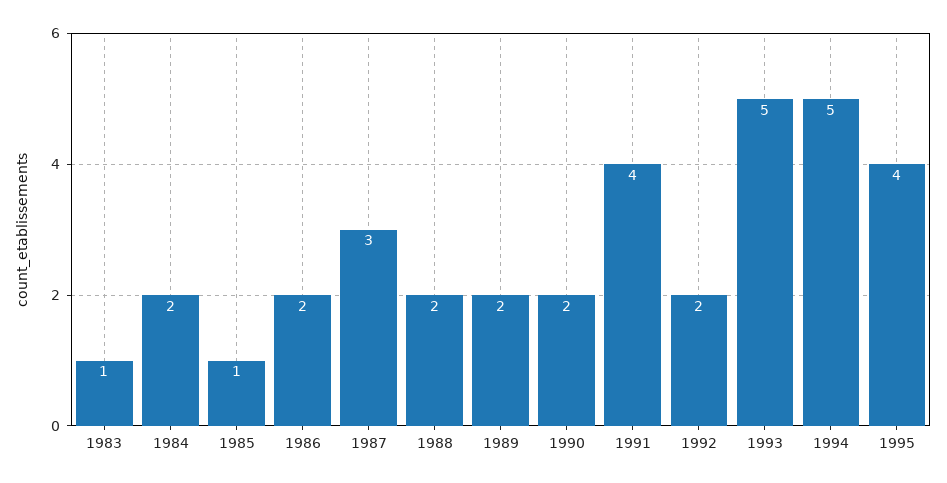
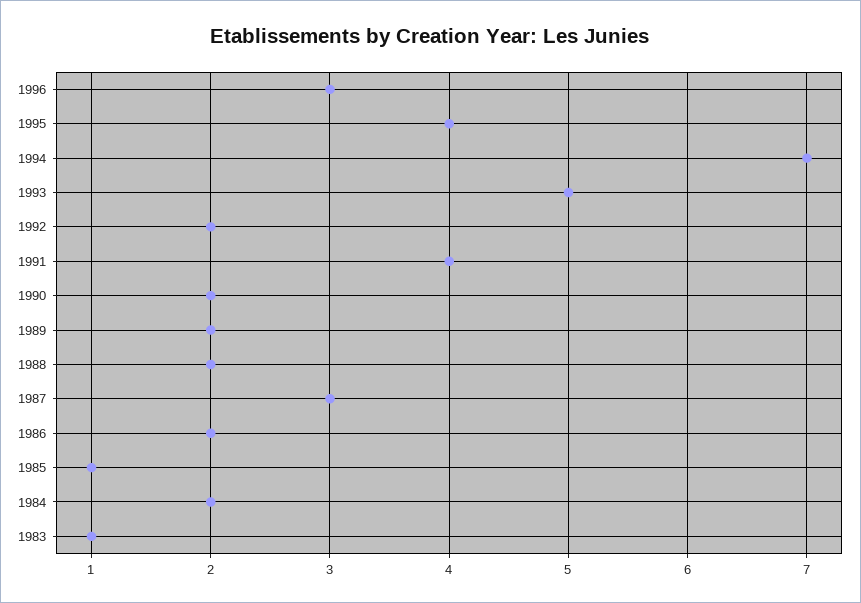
1994: 5 -> 7
1996: none -> 3

